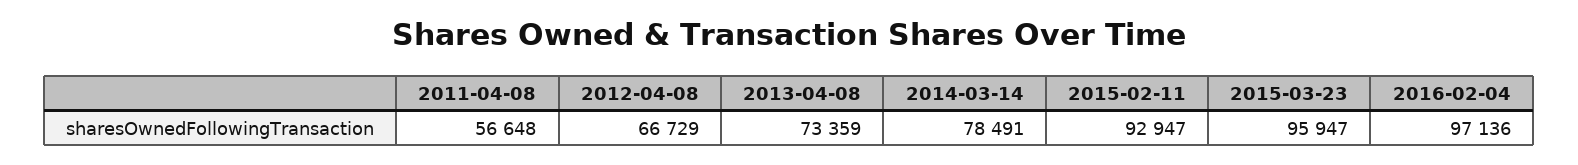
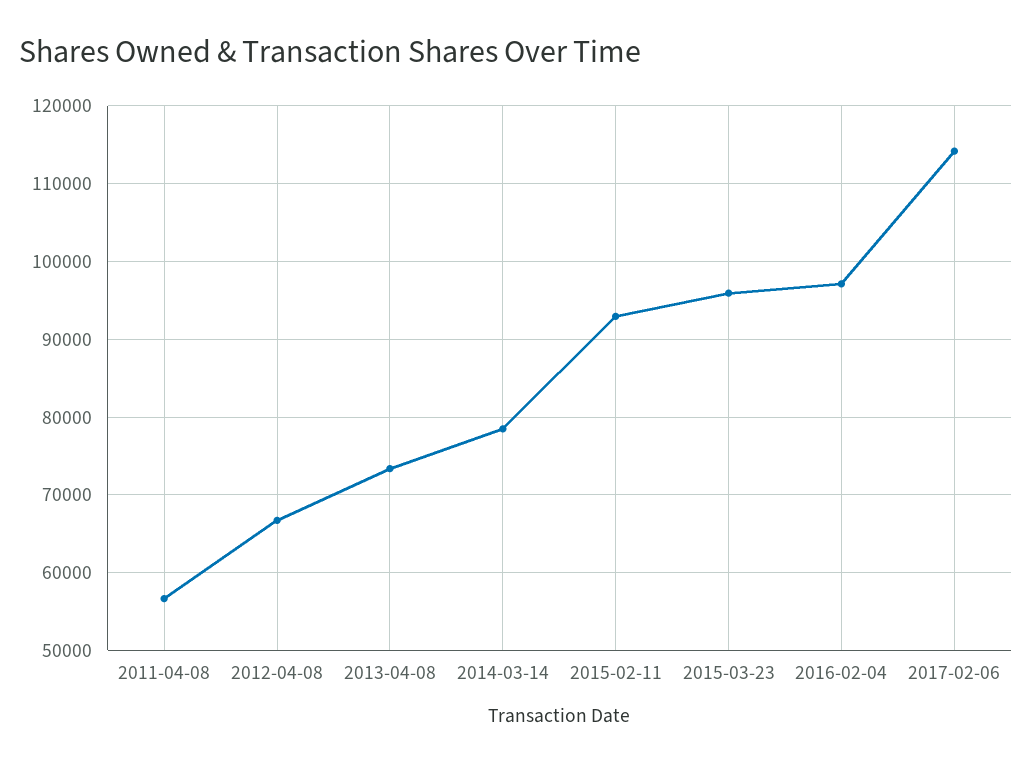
2017-02-06: none -> 114000

